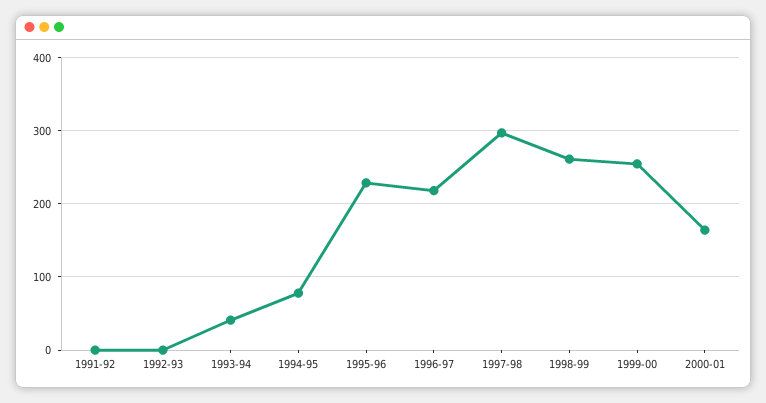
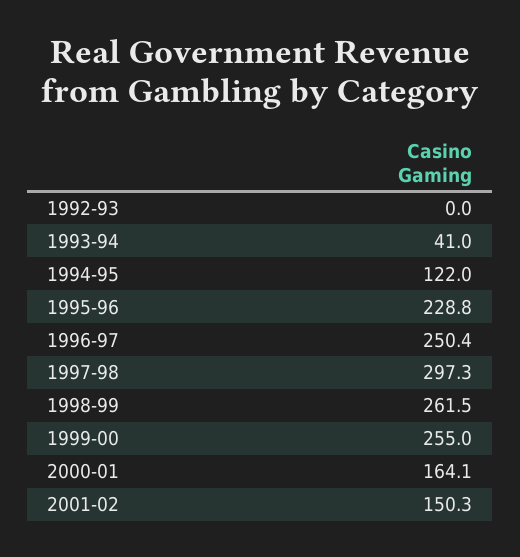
1991-92: 0 -> none
1994-95: 80 -> 122
1996-97: 220 -> 250.4
2001-02: none -> 150.3

